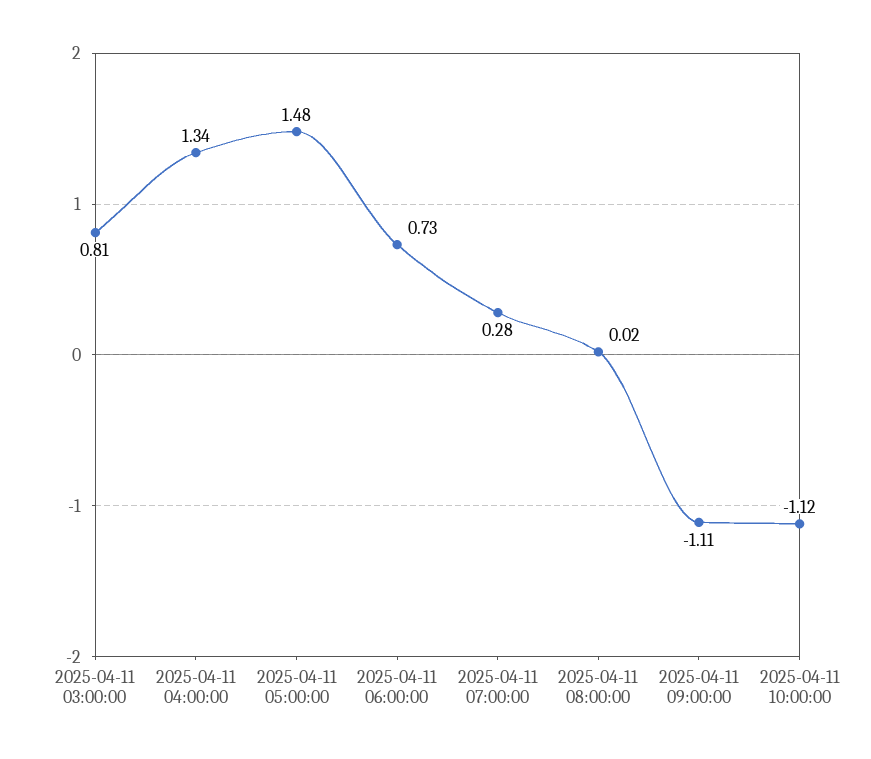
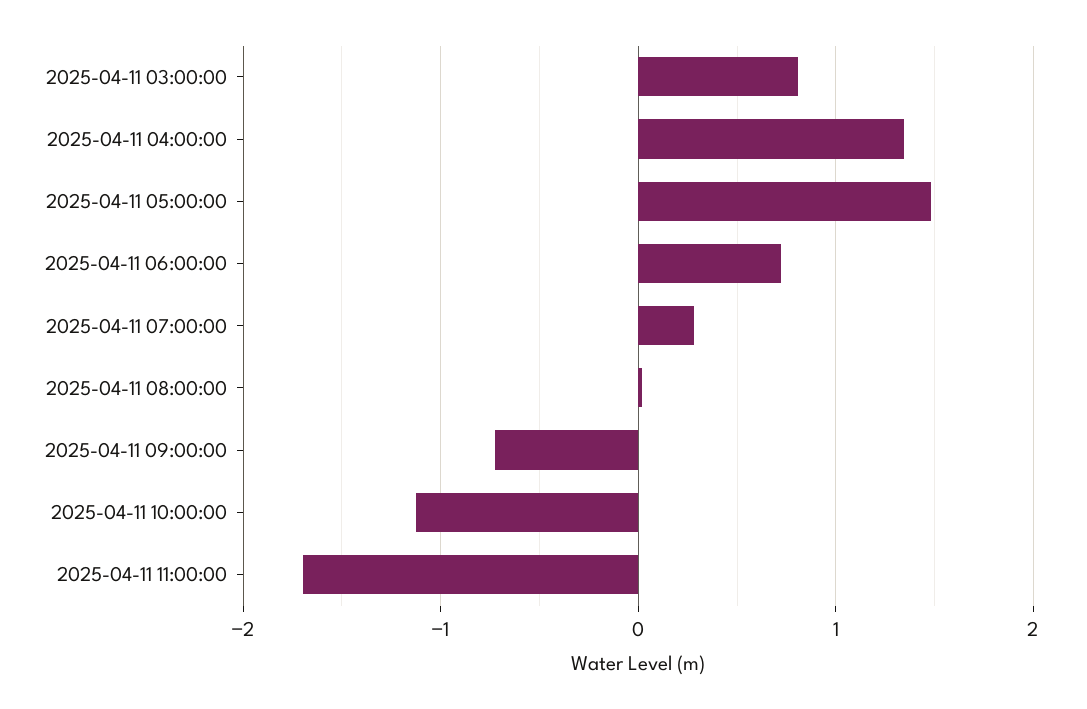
2025-04-11 09:00:00: -1.11 -> -0.7
2025-04-11 11:00:00: none -> -1.7

